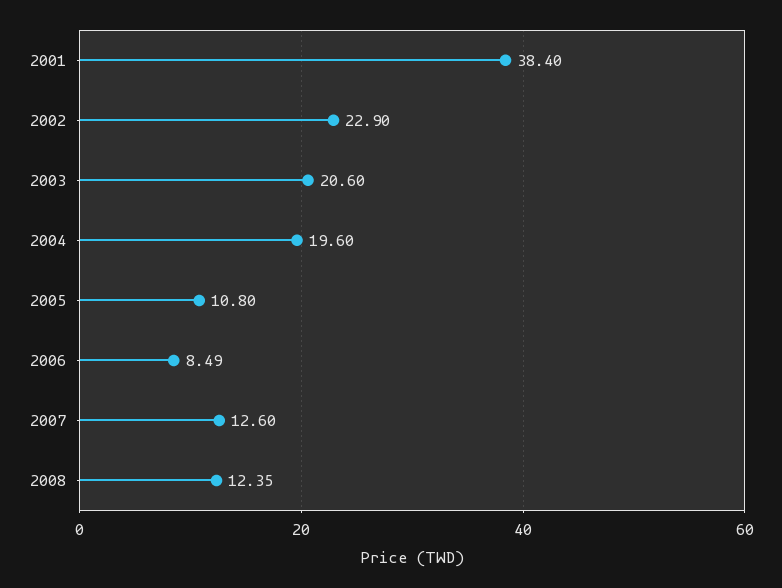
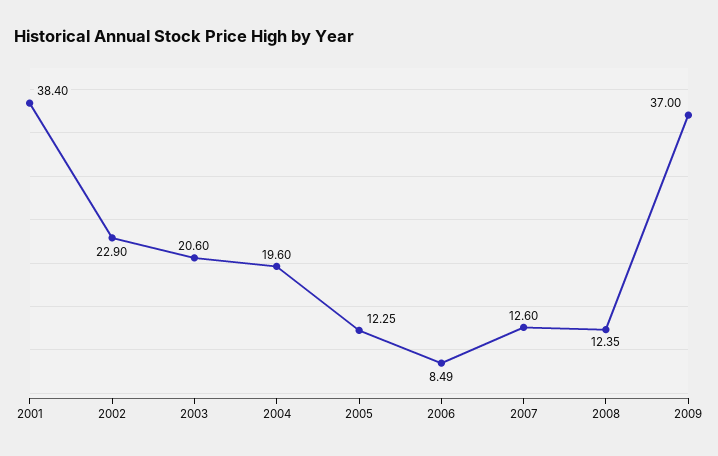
2005: 10.8 -> 12.25
2009: none -> 37

